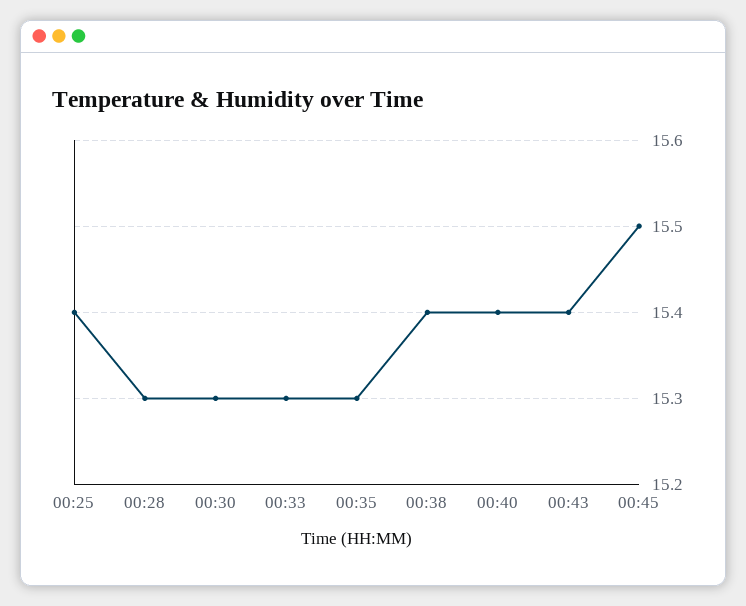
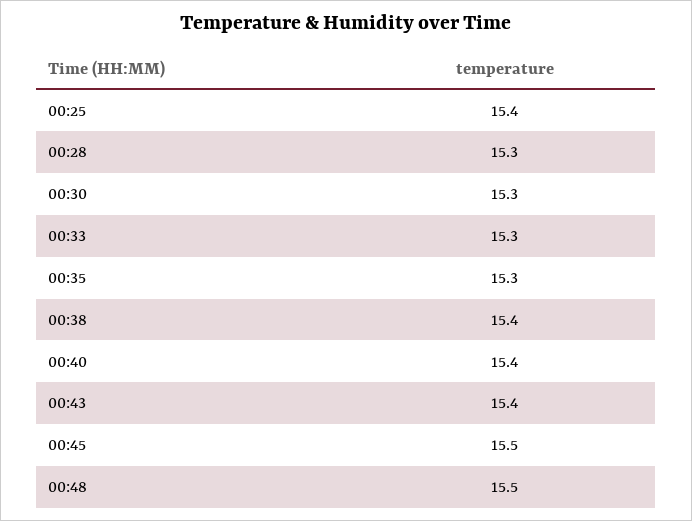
00:48: none -> 15.5

